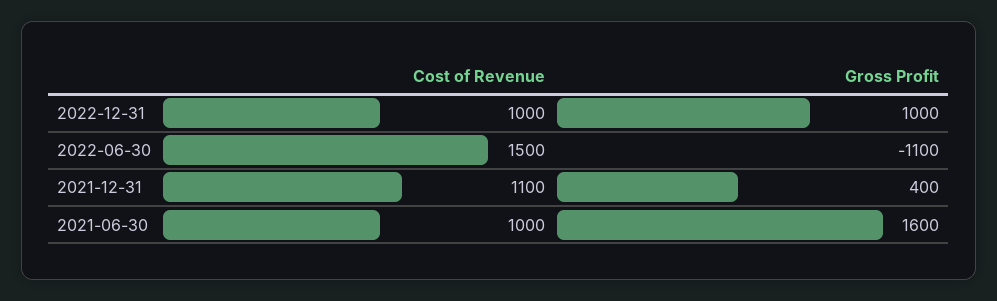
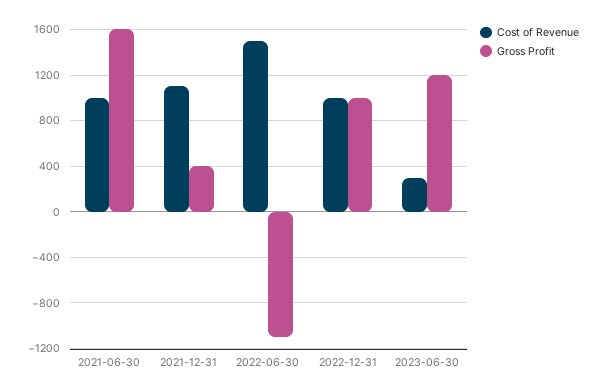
Cost of Revenue, 2023-06-30: none -> 300
Gross Profit, 2023-06-30: none -> 1200

